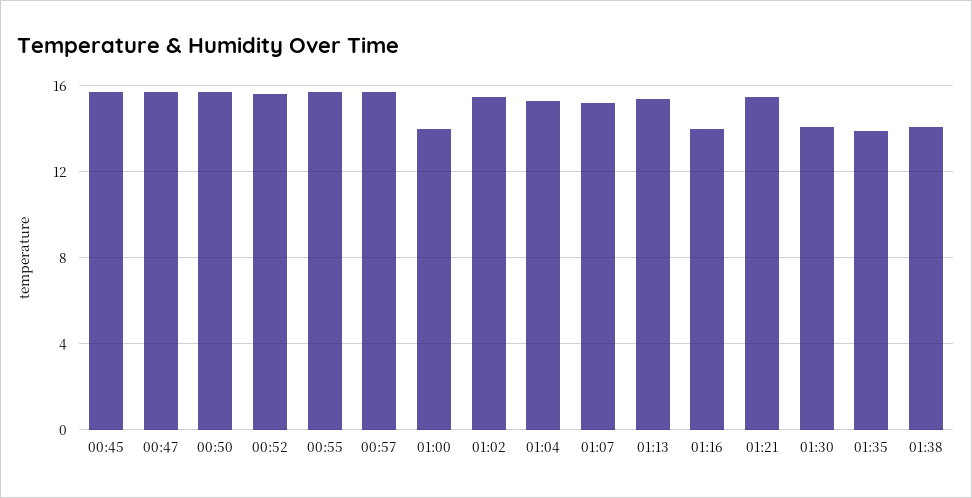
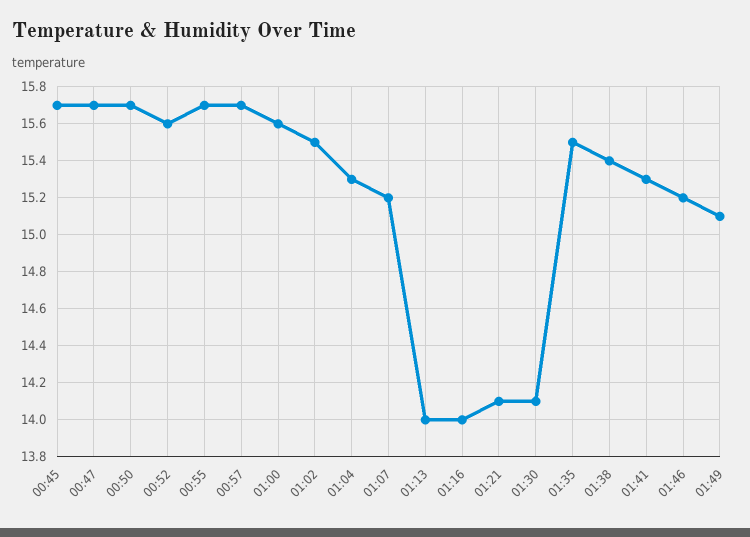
01:00: 14 -> 15.6
01:13: 15.5 -> 14
01:21: 15.5 -> 14.1
01:35: 14 -> 15.5
01:38: 14 -> 15.4
01:41: none -> 15.3
01:46: none -> 15.2
01:49: none -> 15.1

